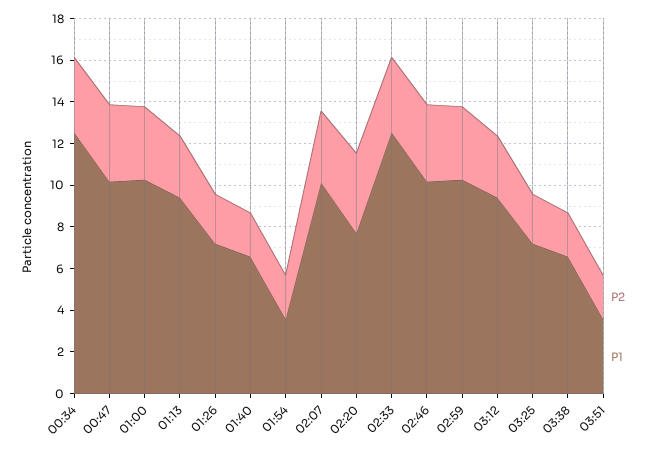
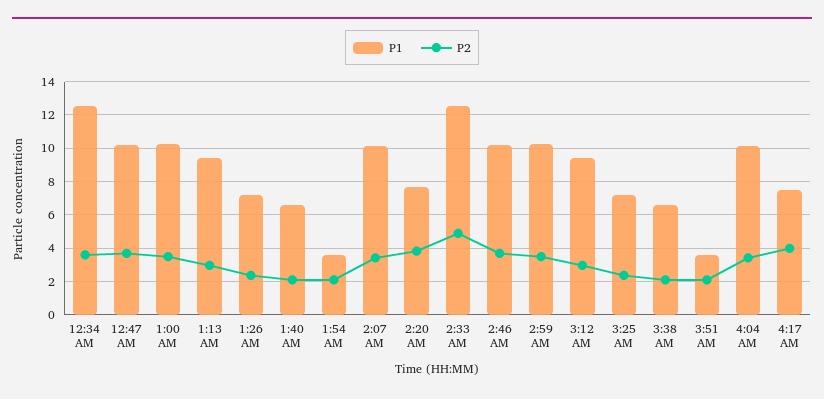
P2, 02:33: 3.5 -> 5
P1, 4:04 AM: none -> 10
P2, 4:04 AM: none -> 3.5
P1, 4:17 AM: none -> 7.5
P2, 4:17 AM: none -> 4

